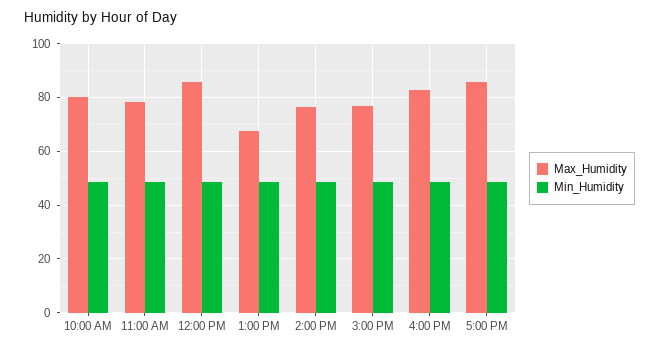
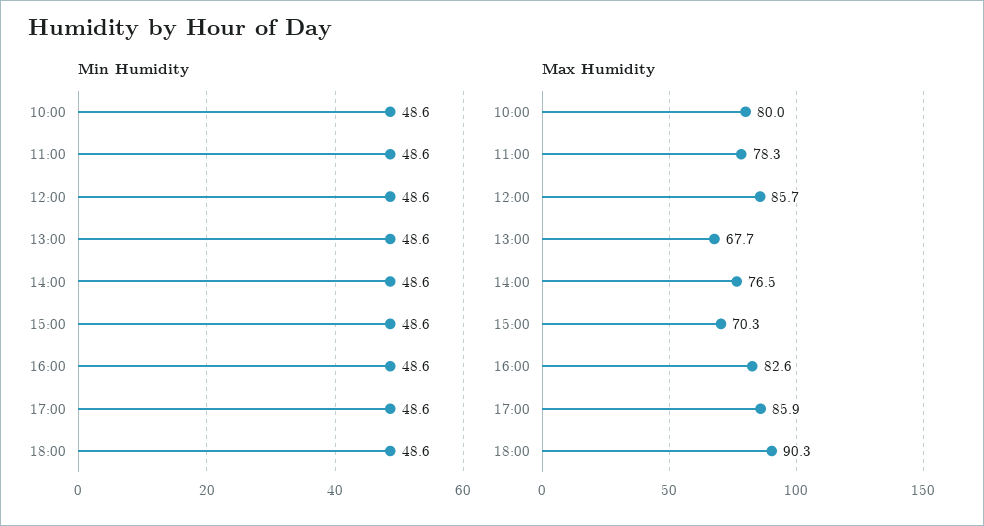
Max_Humidity, 3:00 PM: 77.5 -> 70.3
Min_Humidity, 18:00: none -> 48.6
Max_Humidity, 18:00: none -> 90.3

